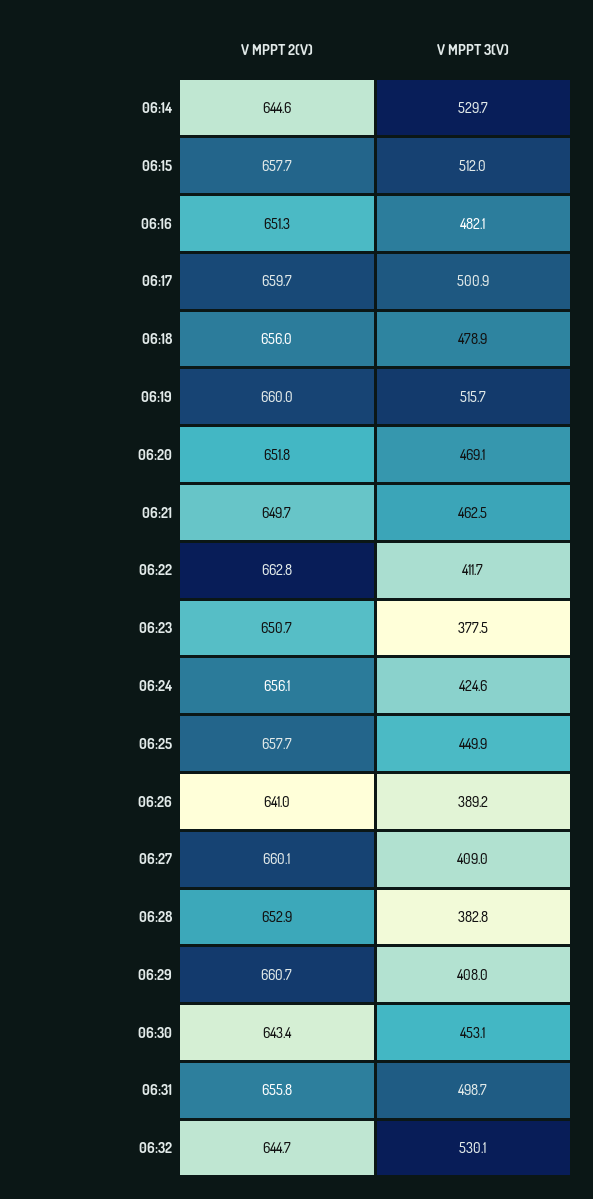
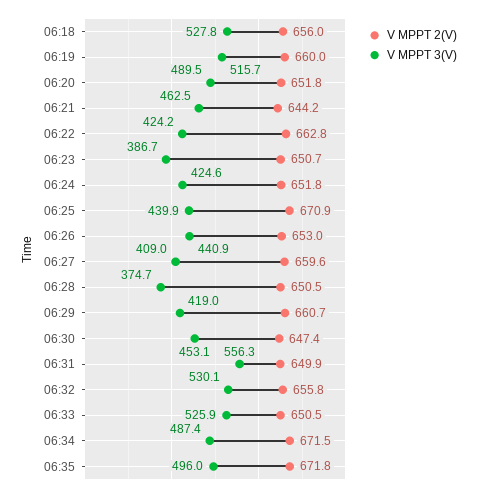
V MPPT 2(V), 06:14: 644.6 -> none
V MPPT 3(V), 06:14: 529.7 -> none
V MPPT 2(V), 06:15: 657.7 -> none
V MPPT 3(V), 06:15: 512 -> none
V MPPT 2(V), 06:16: 651.3 -> none
V MPPT 3(V), 06:16: 482.1 -> none
V MPPT 2(V), 06:17: 659.7 -> none
V MPPT 3(V), 06:17: 500.9 -> none
V MPPT 3(V), 06:18: 478.9 -> 527.8
V MPPT 3(V), 06:20: 469.1 -> 489.5
V MPPT 2(V), 06:21: 649.7 -> 644.2
V MPPT 3(V), 06:22: 411.7 -> 424.2
V MPPT 3(V), 06:23: 377.5 -> 386.7
V MPPT 2(V), 06:24: 656.1 -> 651.8
V MPPT 2(V), 06:25: 657.7 -> 670.9
V MPPT 3(V), 06:25: 449.9 -> 439.9
V MPPT 2(V), 06:26: 641 -> 653
V MPPT 3(V), 06:26: 389.2 -> 440.9
V MPPT 2(V), 06:27: 660.1 -> 659.6
V MPPT 2(V), 06:28: 652.9 -> 650.5
V MPPT 3(V), 06:28: 382.8 -> 374.7
V MPPT 3(V), 06:29: 408 -> 419
V MPPT 2(V), 06:30: 643.4 -> 647.4
V MPPT 2(V), 06:31: 655.8 -> 649.9
V MPPT 3(V), 06:31: 498.7 -> 556.3
V MPPT 2(V), 06:32: 644.7 -> 655.8
V MPPT 2(V), 06:33: none -> 650.5
V MPPT 3(V), 06:33: none -> 525.9
V MPPT 2(V), 06:34: none -> 671.5
V MPPT 3(V), 06:34: none -> 487.4
V MPPT 2(V), 06:35: none -> 671.8
V MPPT 3(V), 06:35: none -> 496

